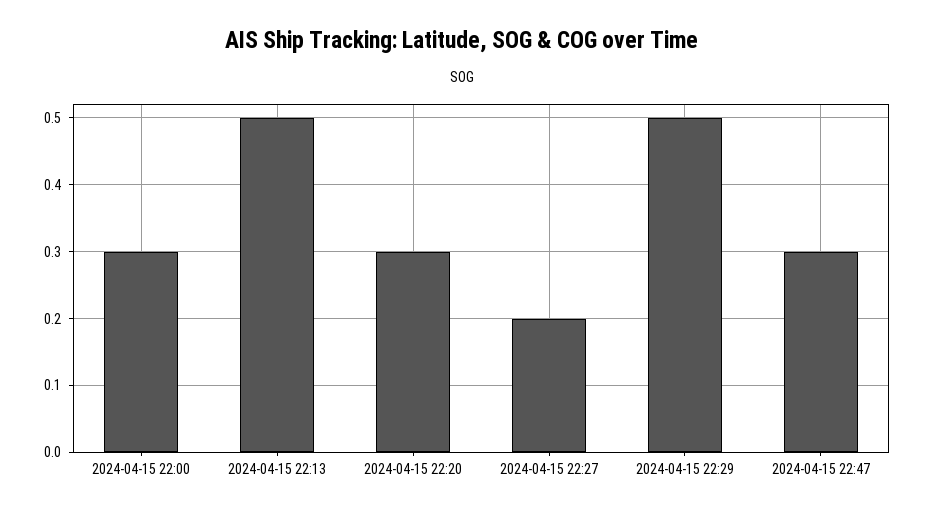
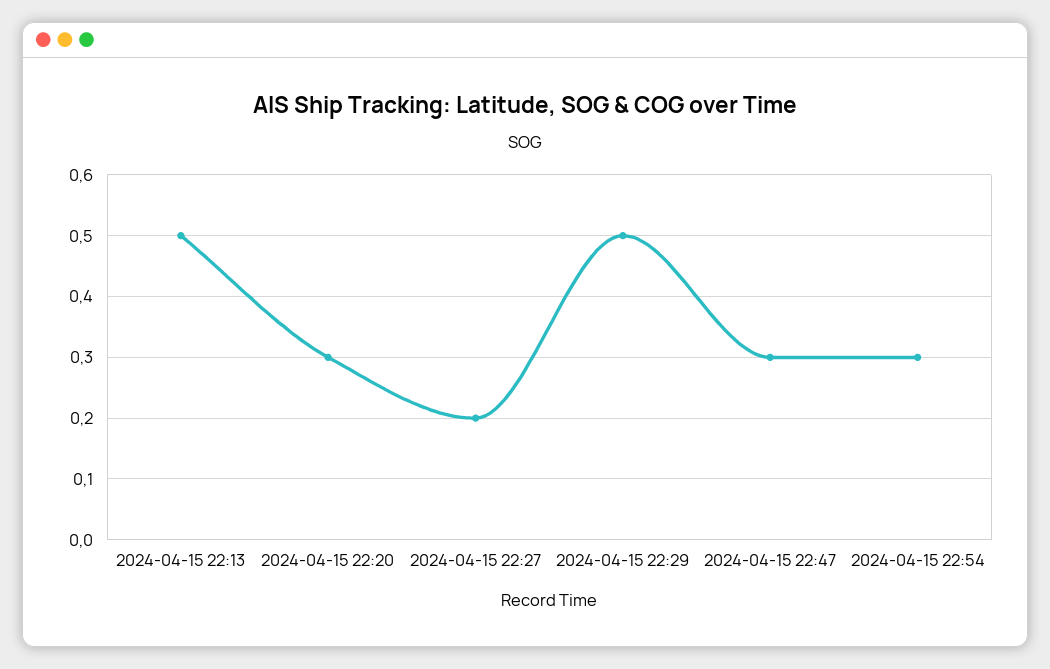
2024-04-15 22:00: 0.3 -> none
2024-04-15 22:54: none -> 0.3

